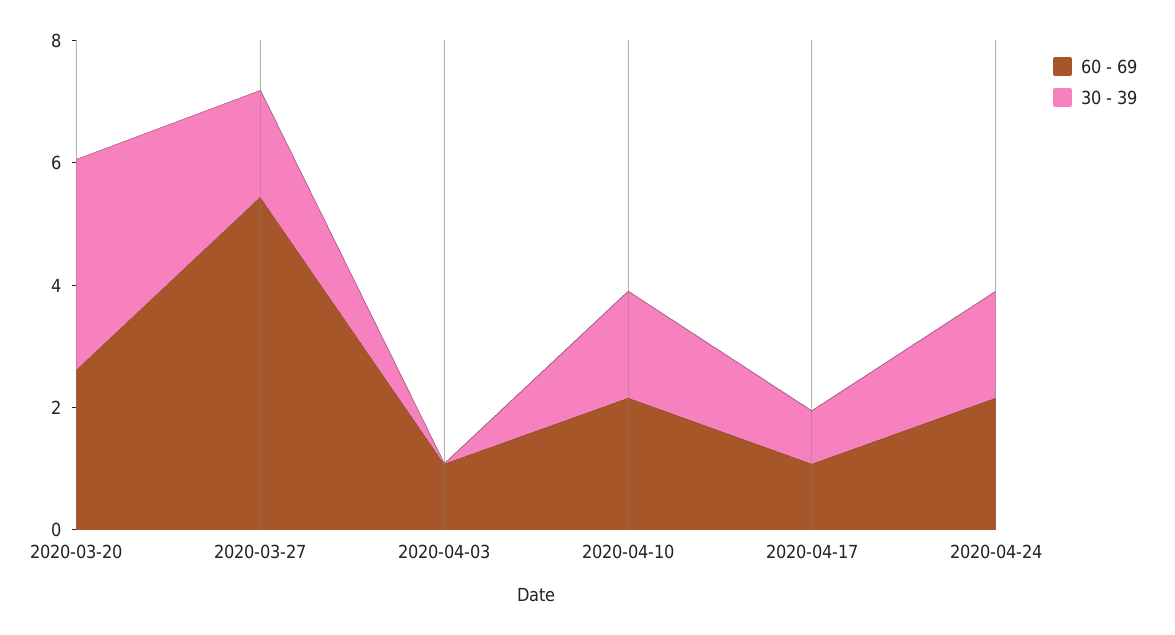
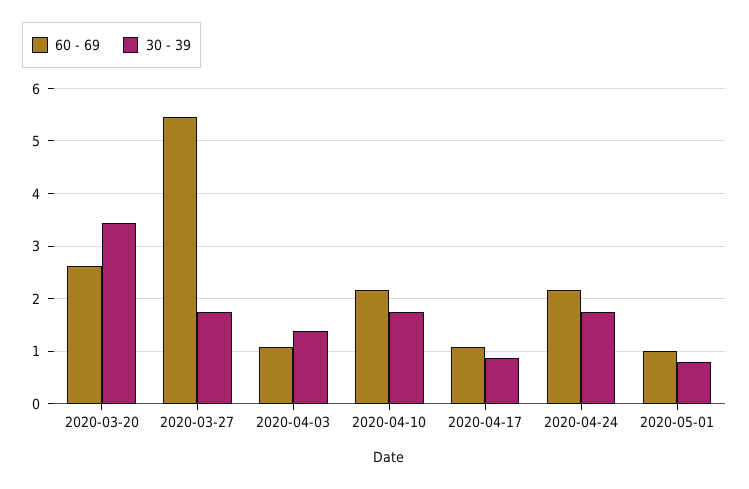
30 - 39, 2020-04-03: 0 -> 1.4
60 - 69, 2020-05-01: none -> 1
30 - 39, 2020-05-01: none -> 0.8

